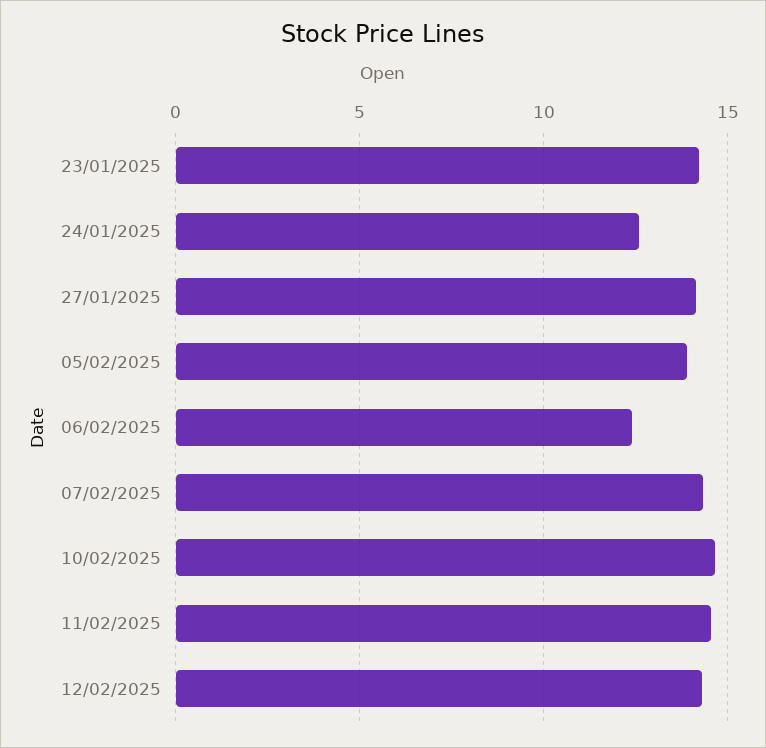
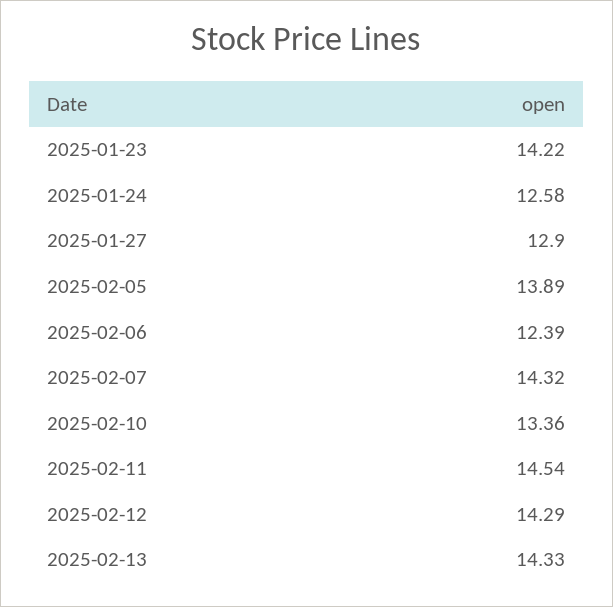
27/01/2025: 14 -> 12.9
10/02/2025: 14.5 -> 13.36
2025-02-13: none -> 14.33

